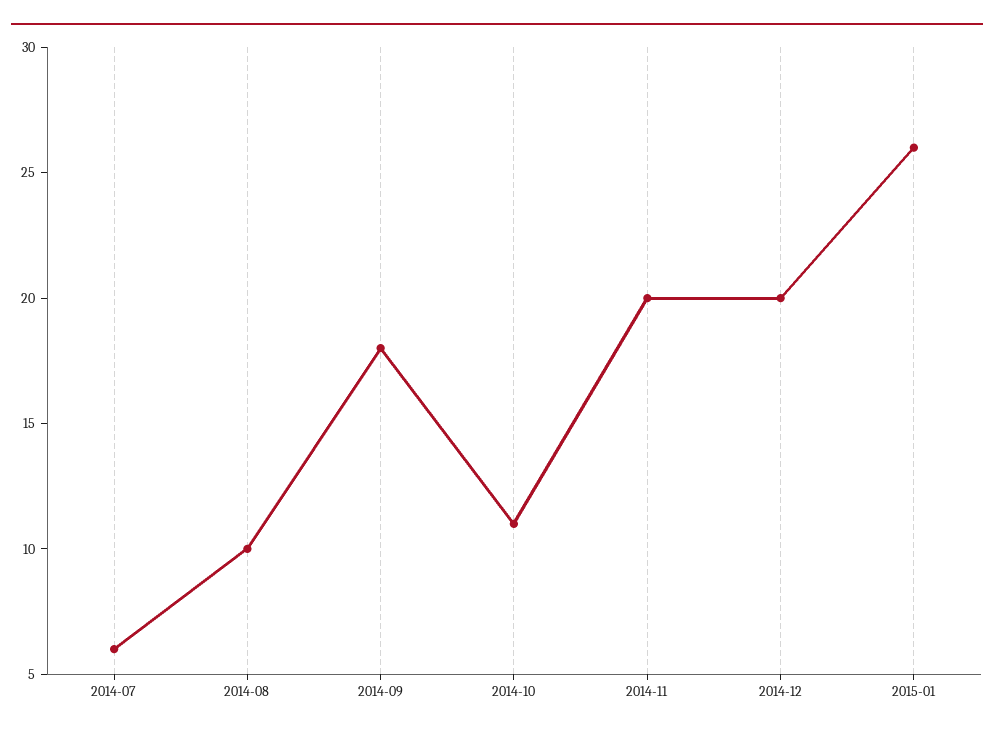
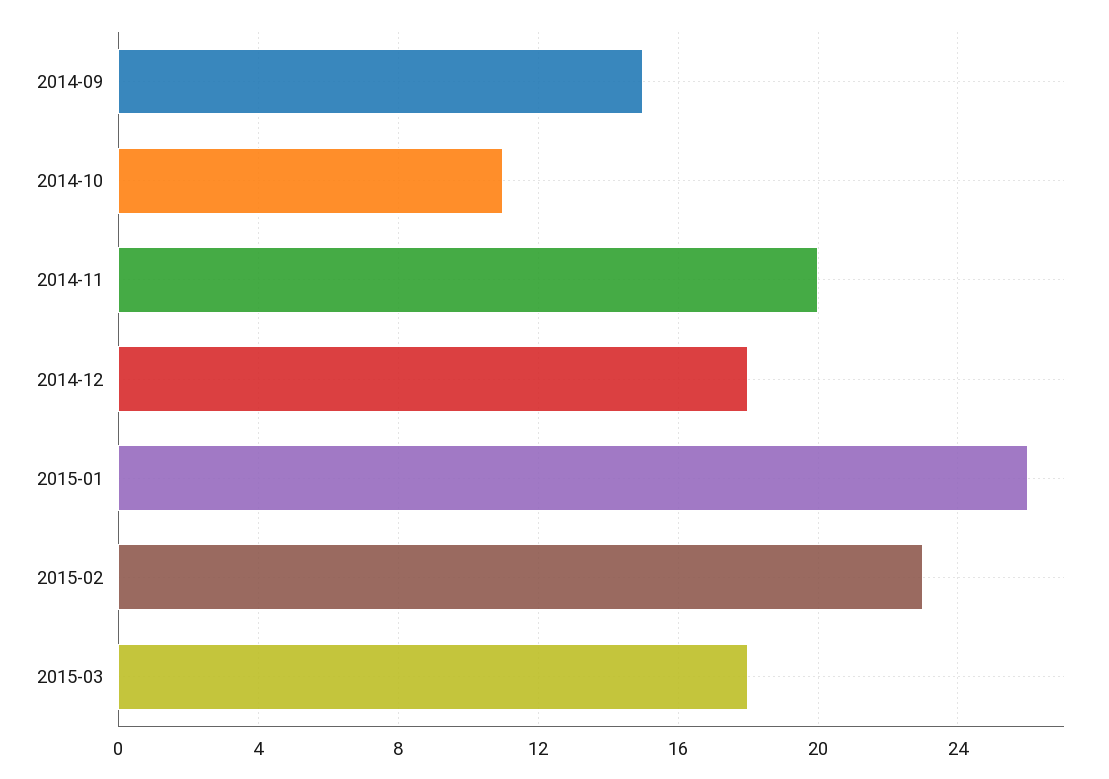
2014-07: 6 -> none
2014-08: 10 -> none
2014-09: 18 -> 15
2014-12: 20 -> 18
2015-02: none -> 23
2015-03: none -> 18

